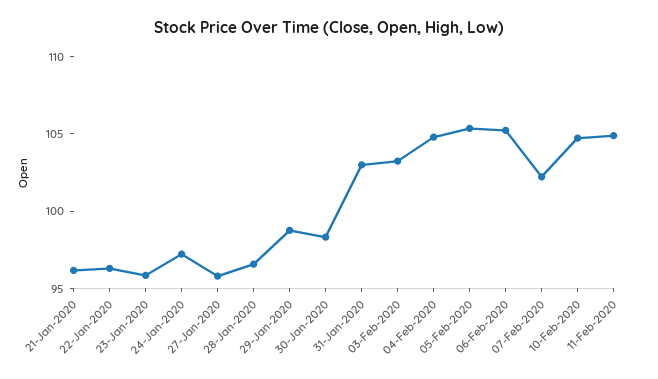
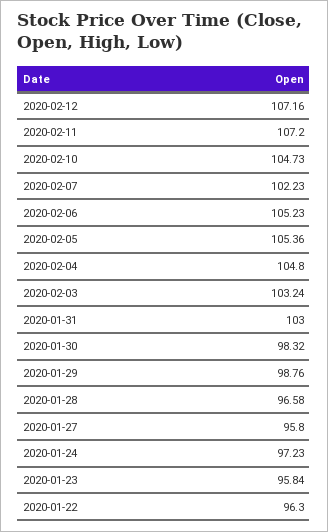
21-Jan-2020: 96 -> none
11-Feb-2020: 105 -> 107.2
2020-02-12: none -> 107.16

